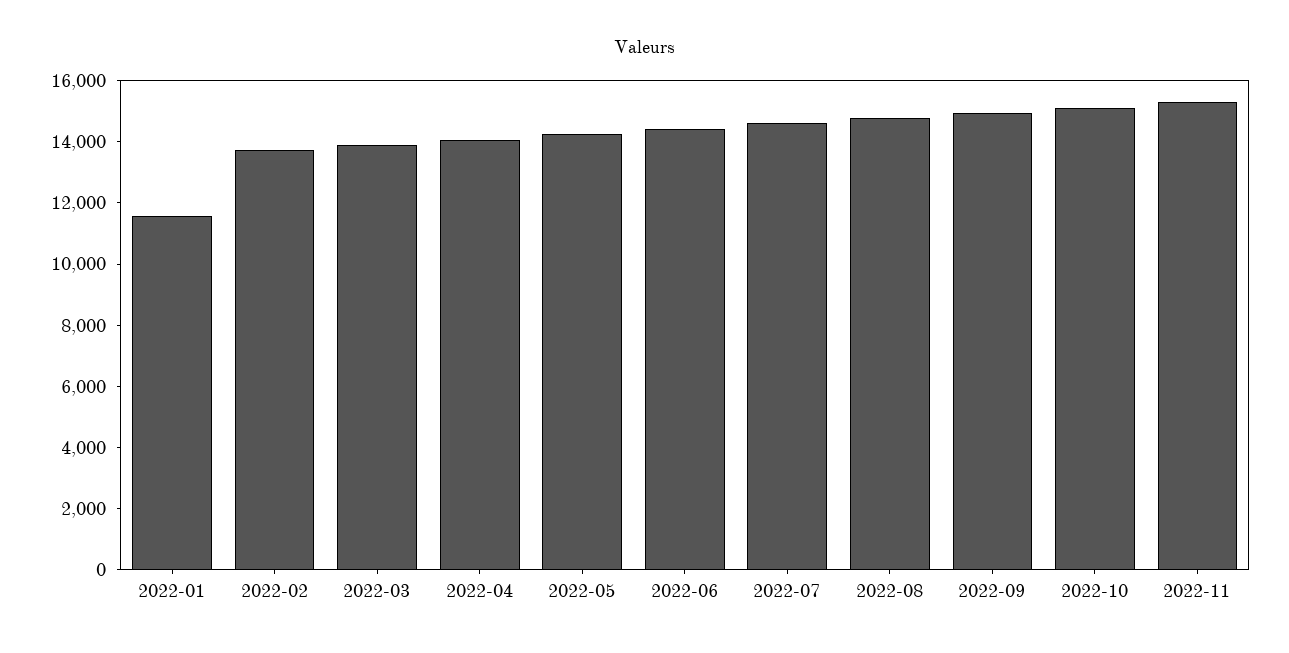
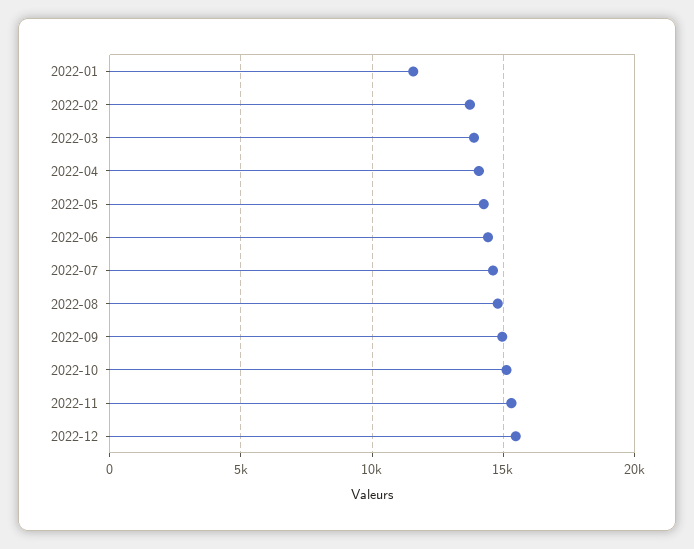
2022-12: none -> 15500

